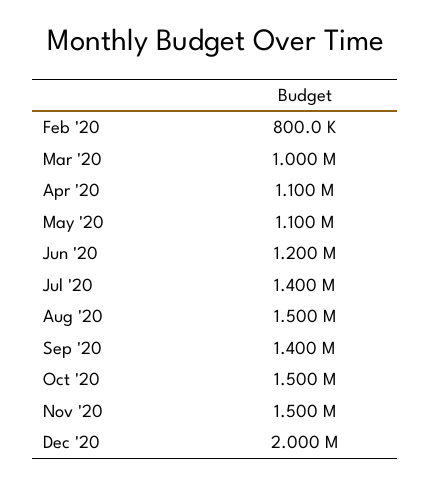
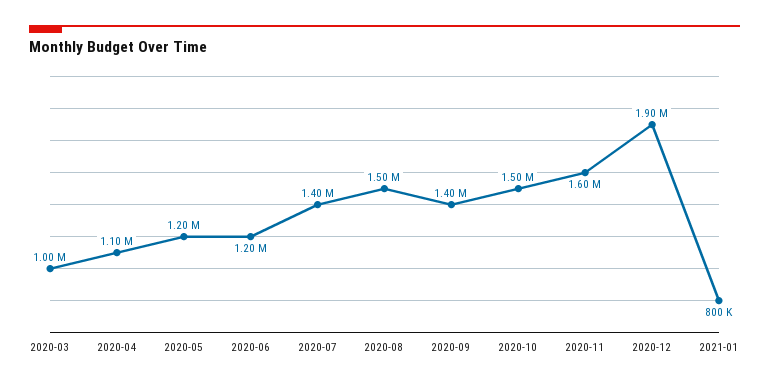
Feb '20: 800000 -> none
May '20: 1100000 -> 1200000
Nov '20: 1500000 -> 1600000
Dec '20: 2000000 -> 1900000
2021-01: none -> 800000

